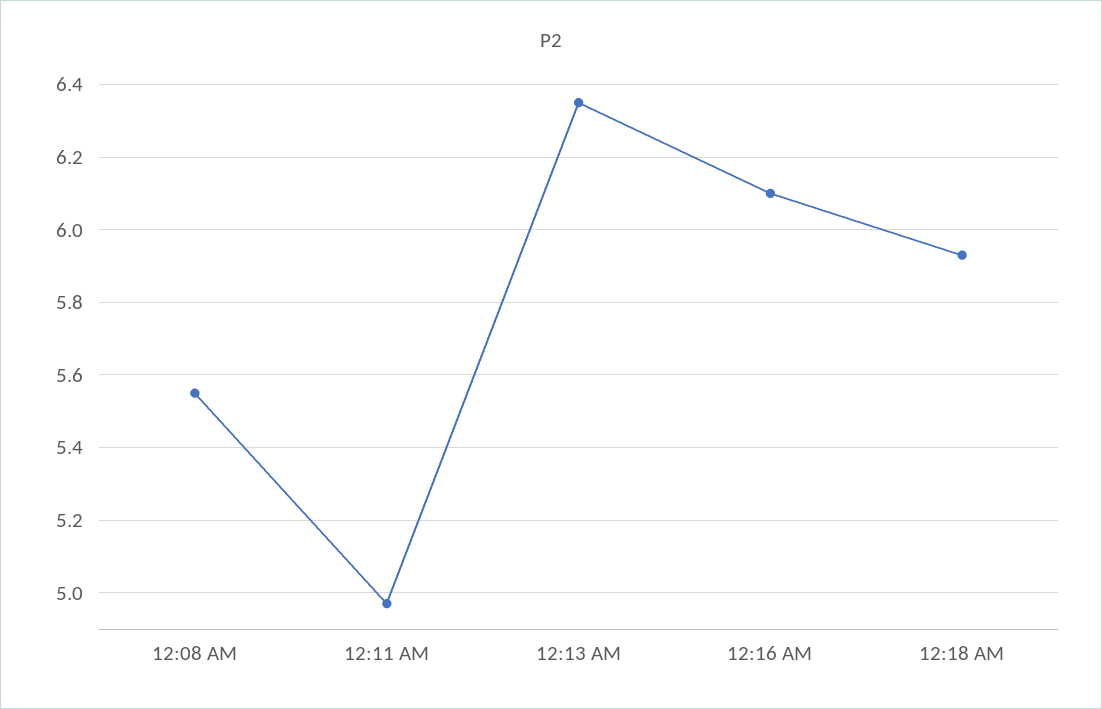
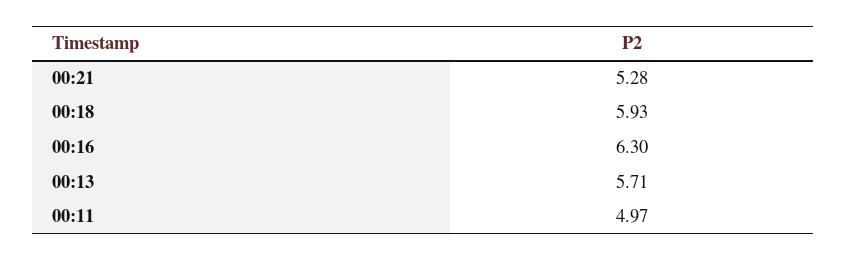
12:08 AM: 5.55 -> none
12:13 AM: 6.35 -> 5.71
12:16 AM: 6.1 -> 6.3
00:21: none -> 5.28

